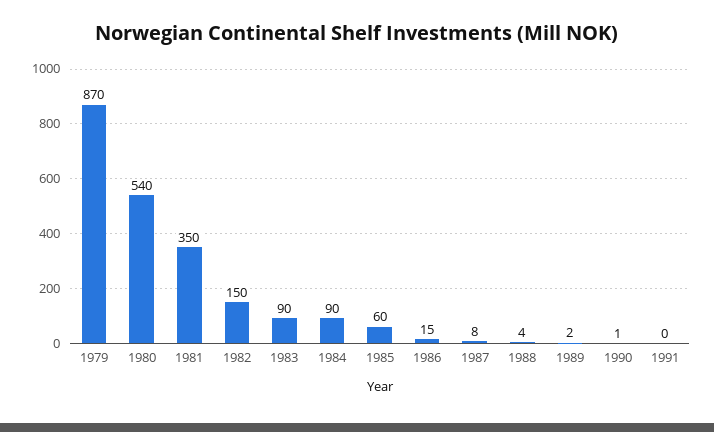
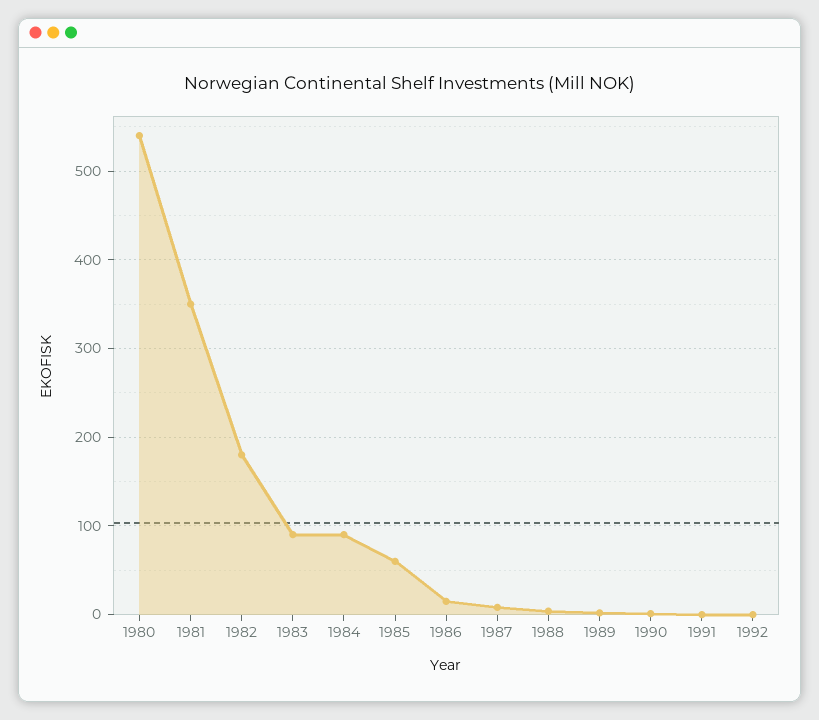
1979: 870 -> none
1982: 150 -> 180
1992: none -> 0

